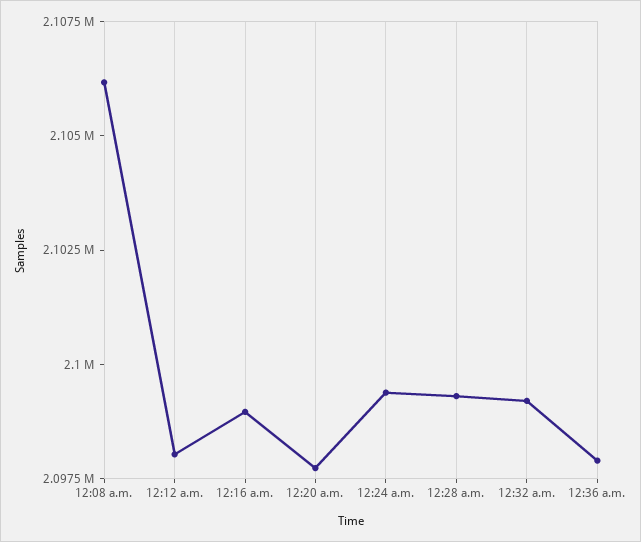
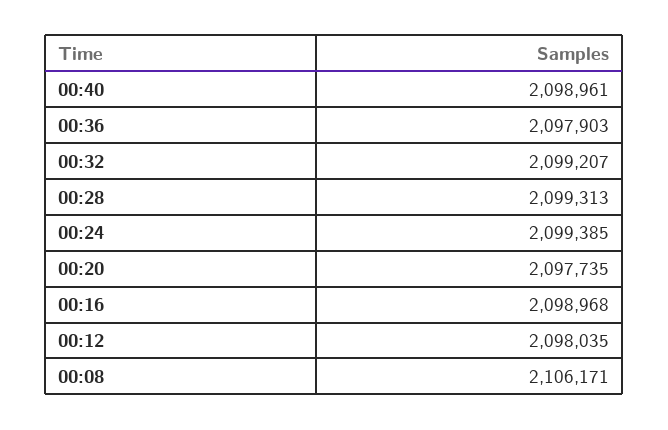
00:40: none -> 2098961

